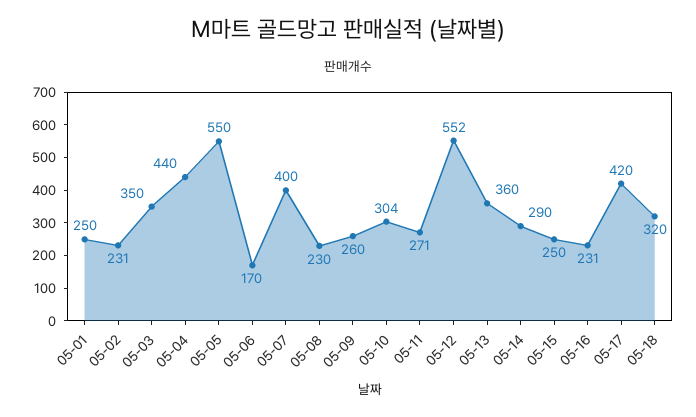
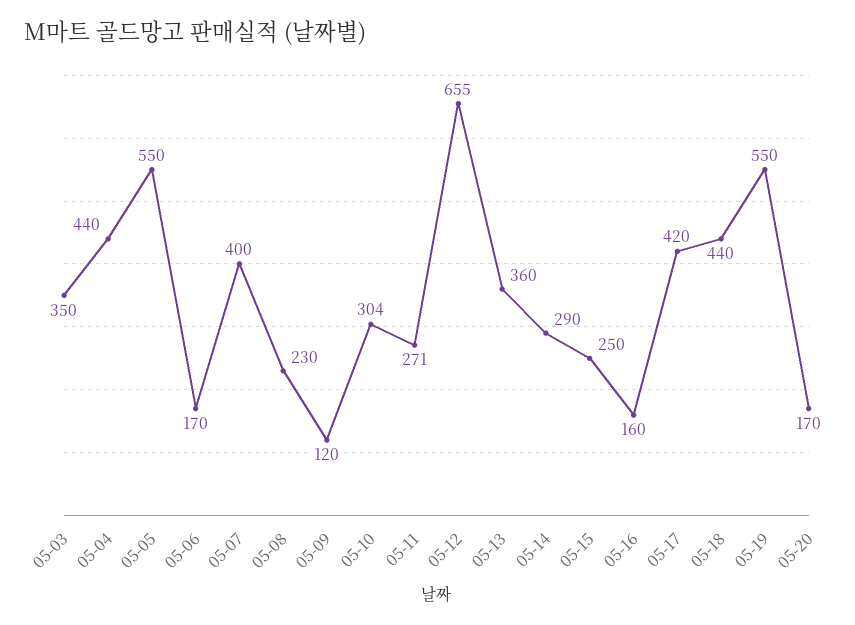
05-01: 250 -> none
05-02: 231 -> none
05-09: 260 -> 120
05-12: 552 -> 655
05-16: 231 -> 160
05-18: 320 -> 440
05-19: none -> 550
05-20: none -> 170

